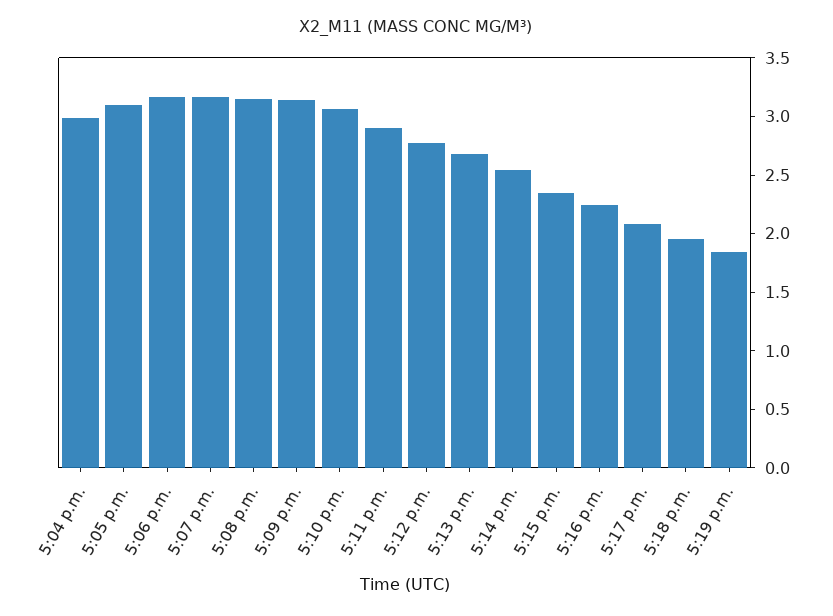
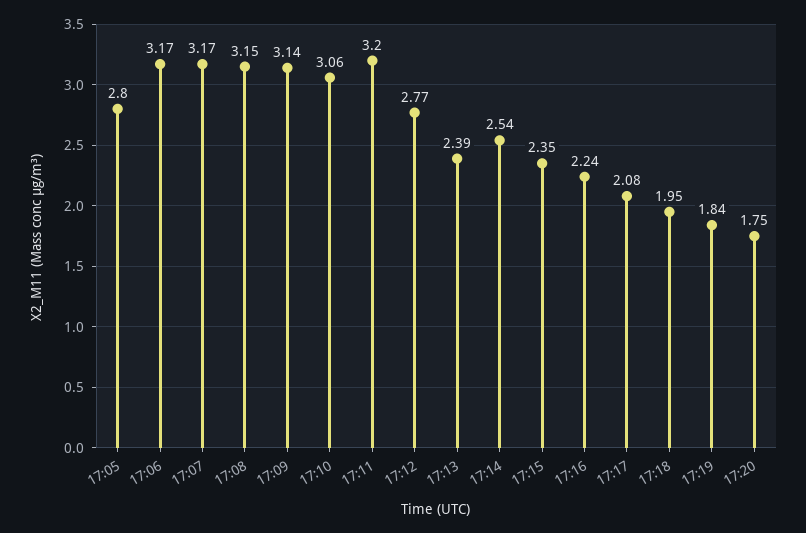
5:04 p.m.: 3 -> none
5:05 p.m.: 3.1 -> 2.8
5:11 p.m.: 2.9 -> 3.2
5:13 p.m.: 2.7 -> 2.39
17:20: none -> 1.75

